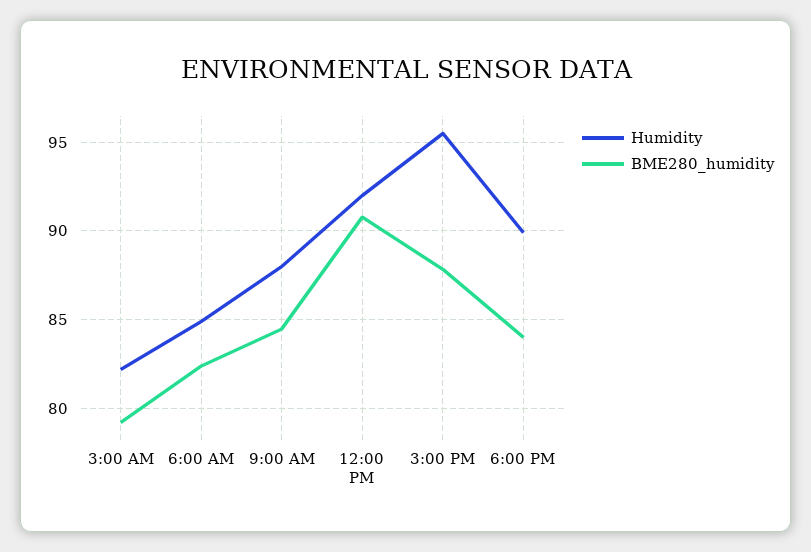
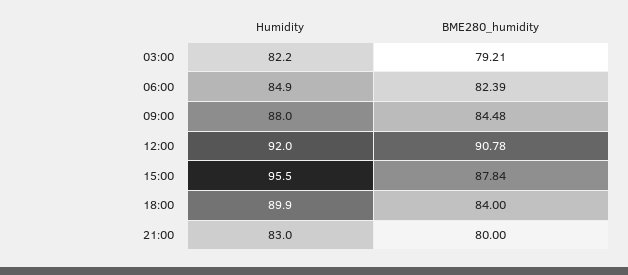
Humidity, 21:00: none -> 83
BME280_humidity, 21:00: none -> 80

